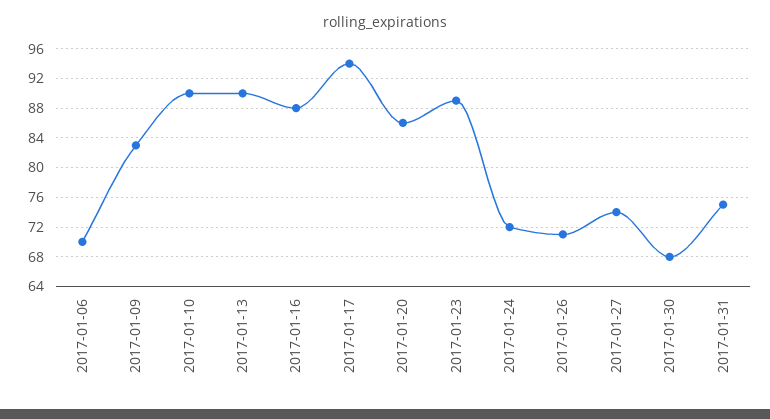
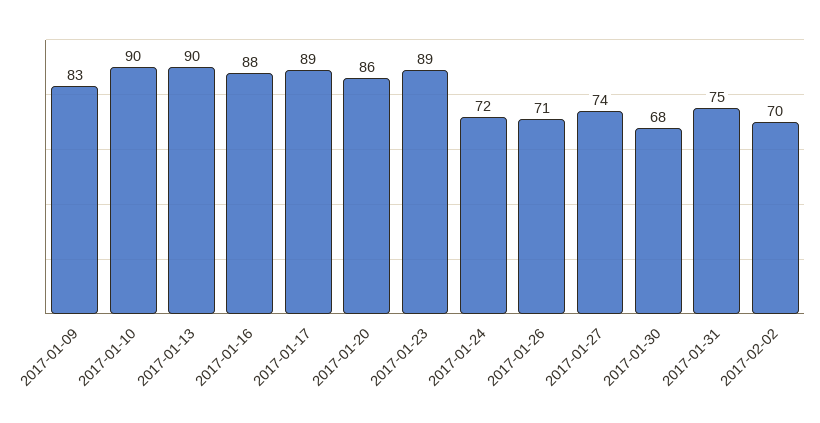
2017-01-06: 70 -> none
2017-01-17: 94 -> 89
2017-02-02: none -> 70

